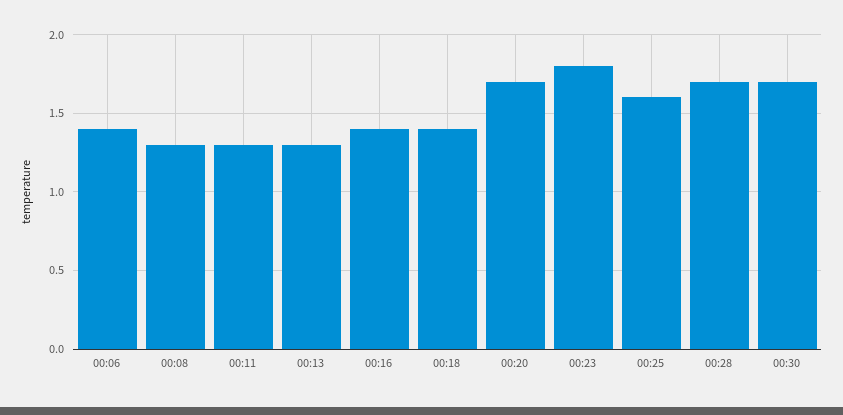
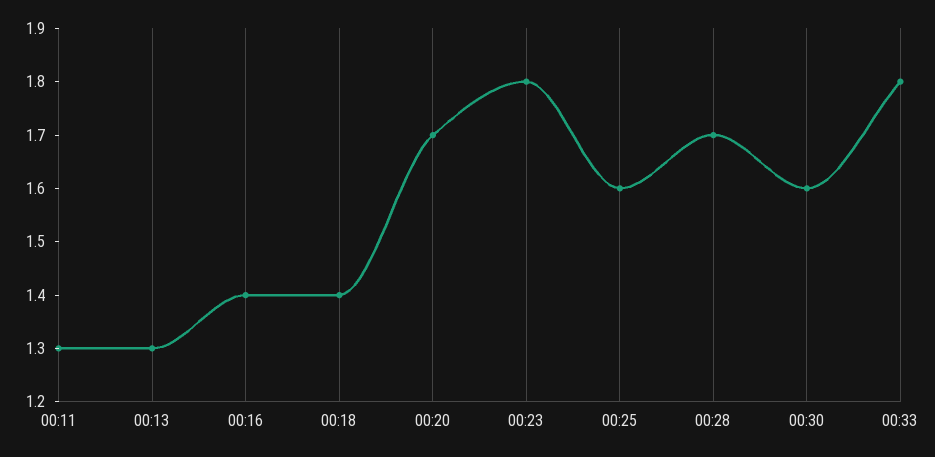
00:06: 1.4 -> none
00:08: 1.3 -> none
00:30: 1.7 -> 1.6
00:33: none -> 1.8

